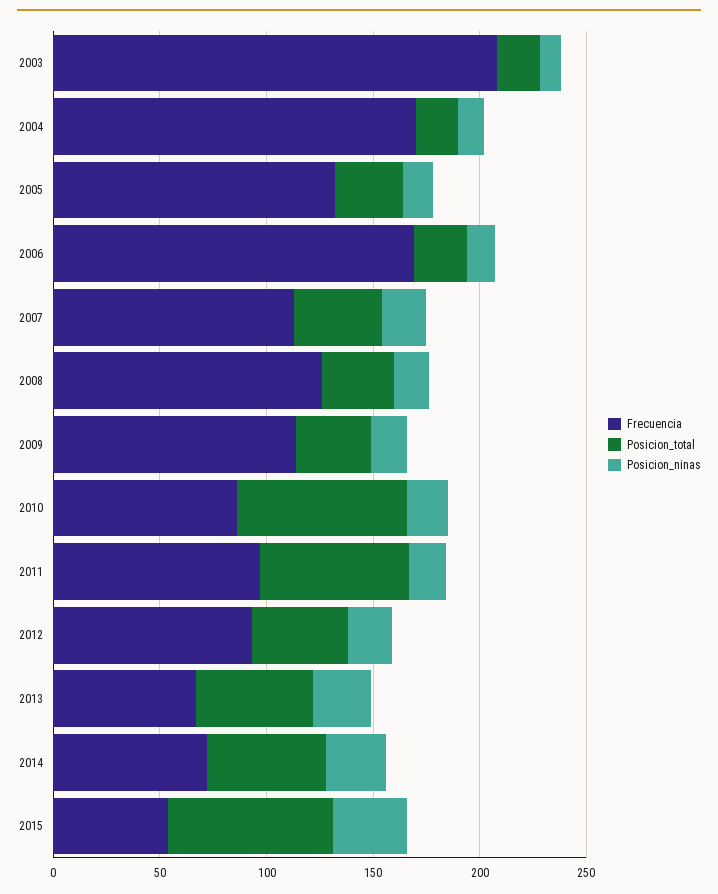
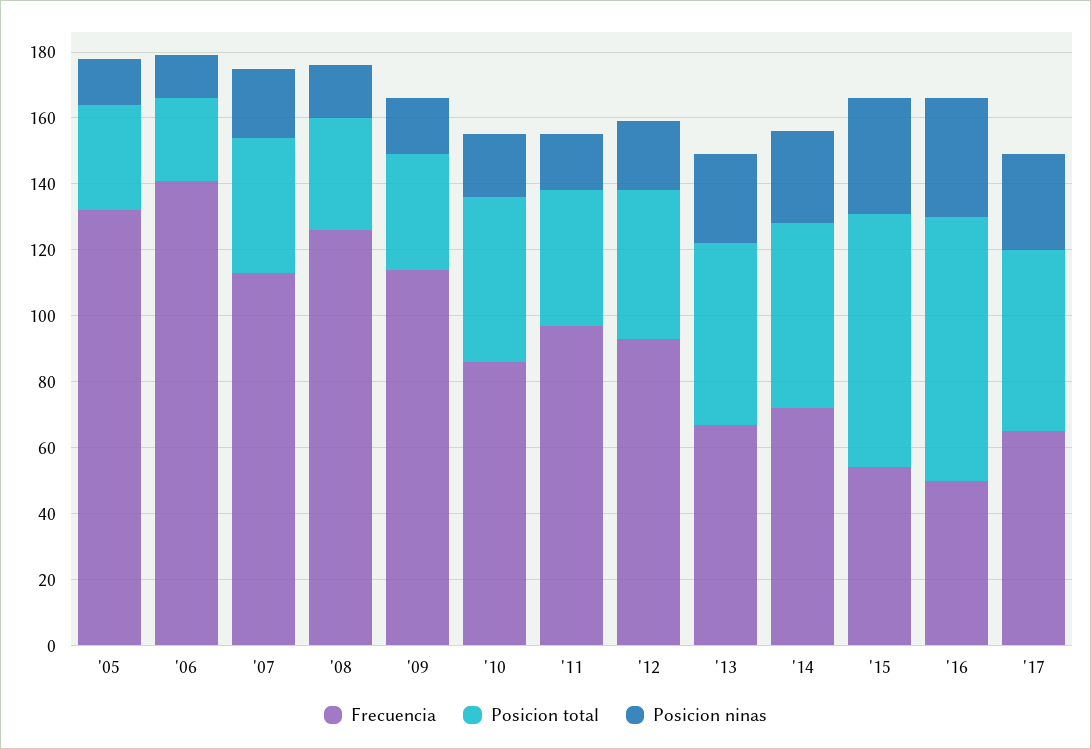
Frecuencia, 2003: 210 -> none
Posicion_total, 2003: 20 -> none
Posicion_ninas, 2003: 10 -> none
Frecuencia, 2004: 170 -> none
Posicion_total, 2004: 20 -> none
Posicion_ninas, 2004: 10 -> none
Frecuencia, 2006: 170 -> 140
Posicion_total, 2010: 80 -> 50
Posicion_total, 2011: 70 -> 40
Frecuencia, '16: none -> 50
Posicion_total, '16: none -> 80
Posicion_ninas, '16: none -> 35
Frecuencia, '17: none -> 65
Posicion_total, '17: none -> 55
Posicion_ninas, '17: none -> 30

